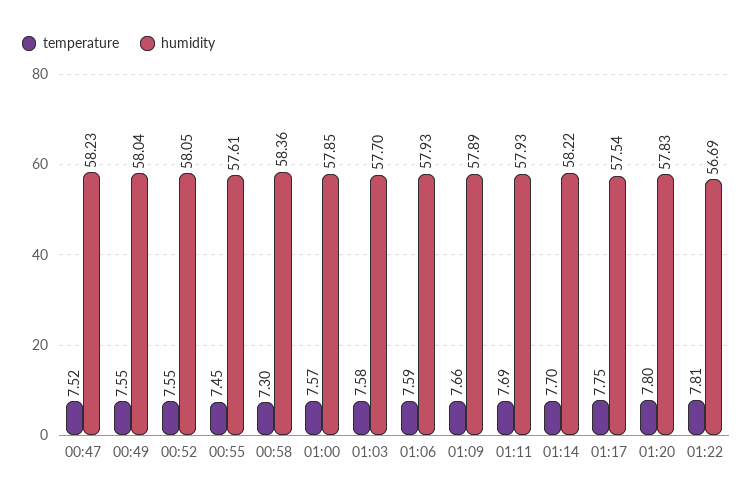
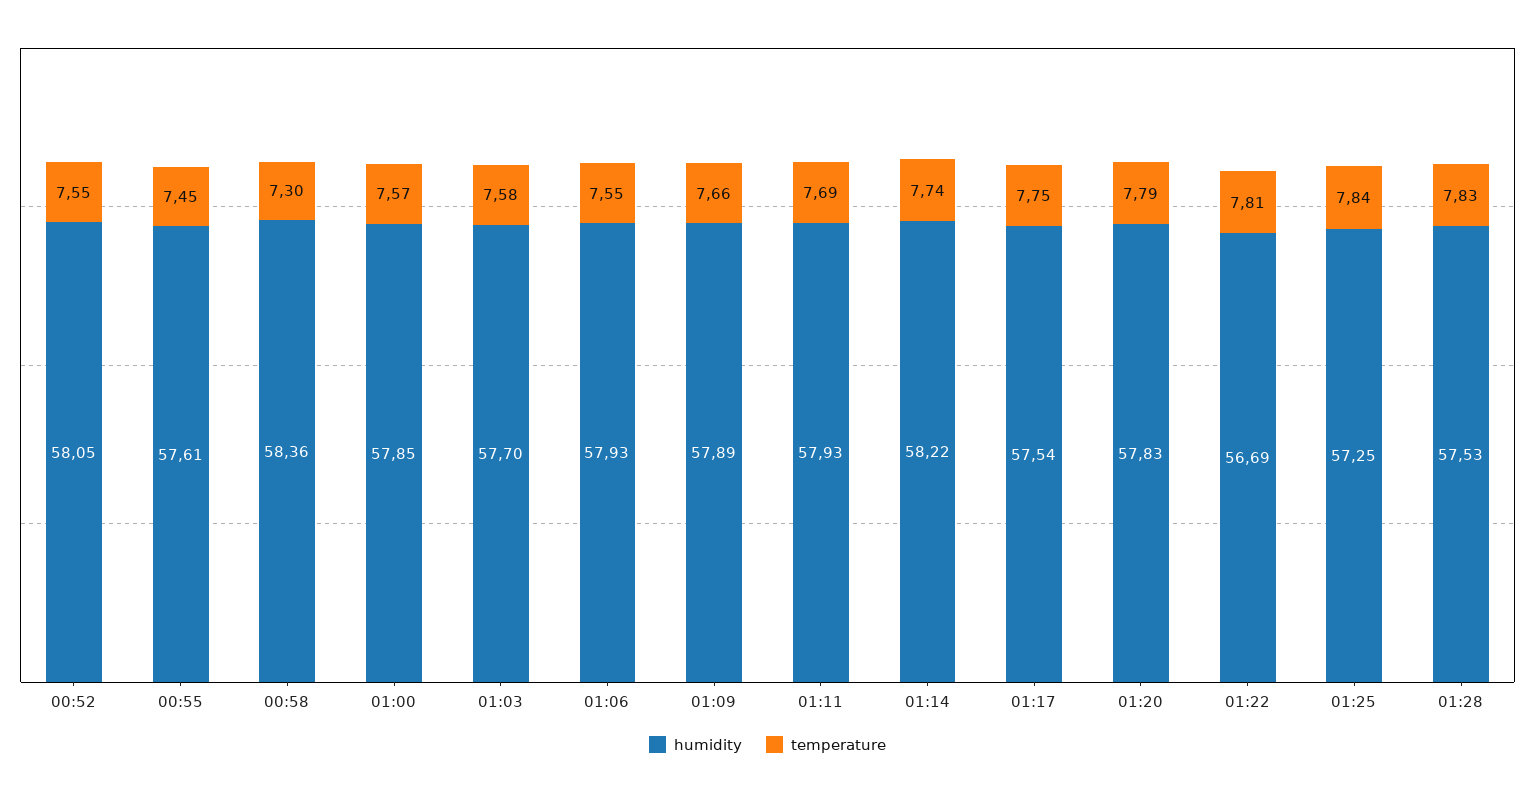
temperature, 00:47: 7.52 -> none
humidity, 00:47: 58.23 -> none
temperature, 00:49: 7.55 -> none
humidity, 00:49: 58.04 -> none
temperature, 01:06: 7.59 -> 7.55
temperature, 01:14: 7.7 -> 7.74
temperature, 01:20: 7.8 -> 7.79
humidity, 01:25: none -> 57.25
temperature, 01:25: none -> 7.84
humidity, 01:28: none -> 57.53
temperature, 01:28: none -> 7.83

